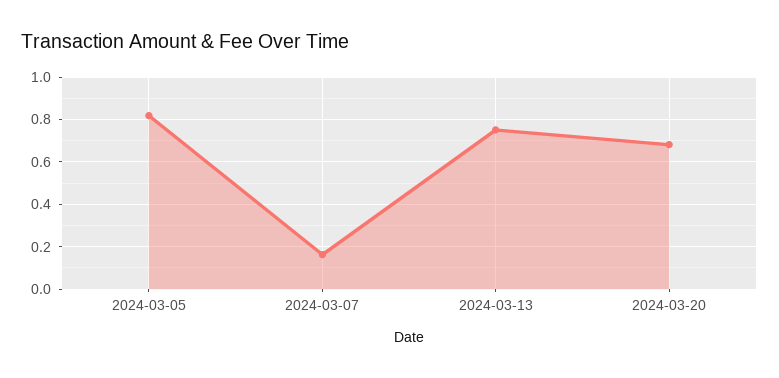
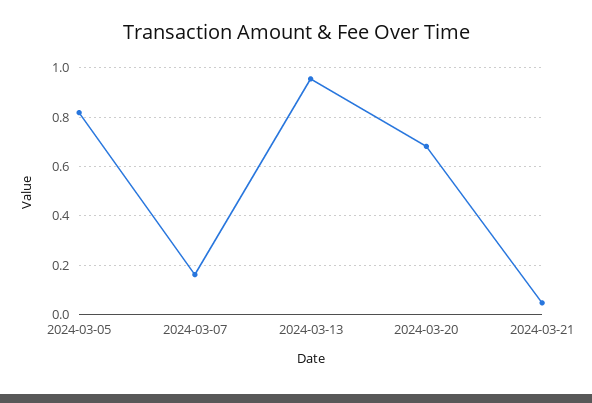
2024-03-13: 0.75 -> 0.95
2024-03-21: none -> 0.05

